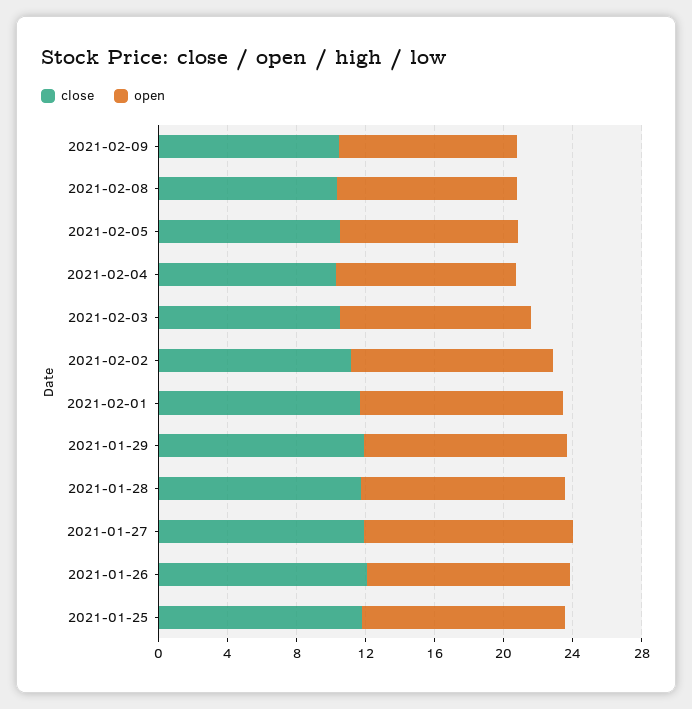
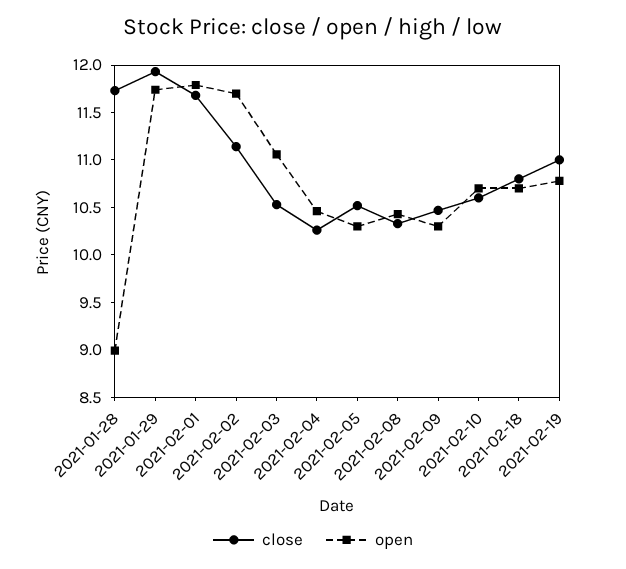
open, 2021-01-28: 12 -> 9
close, 2021-01-27: 12 -> none
open, 2021-01-27: 12 -> none
close, 2021-01-26: 12 -> none
open, 2021-01-26: 12 -> none
close, 2021-01-25: 12 -> none
open, 2021-01-25: 12 -> none
close, 2021-02-10: none -> 10.6
open, 2021-02-10: none -> 10.7
close, 2021-02-18: none -> 10.8
open, 2021-02-18: none -> 10.7
close, 2021-02-19: none -> 11
open, 2021-02-19: none -> 10.8

